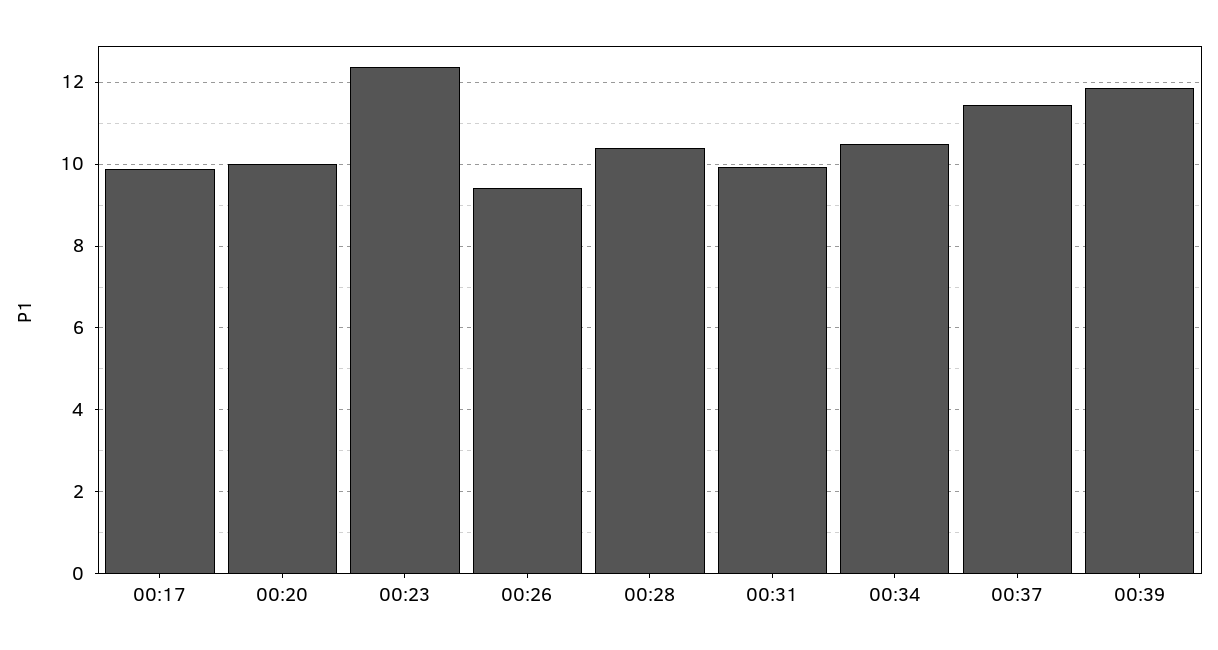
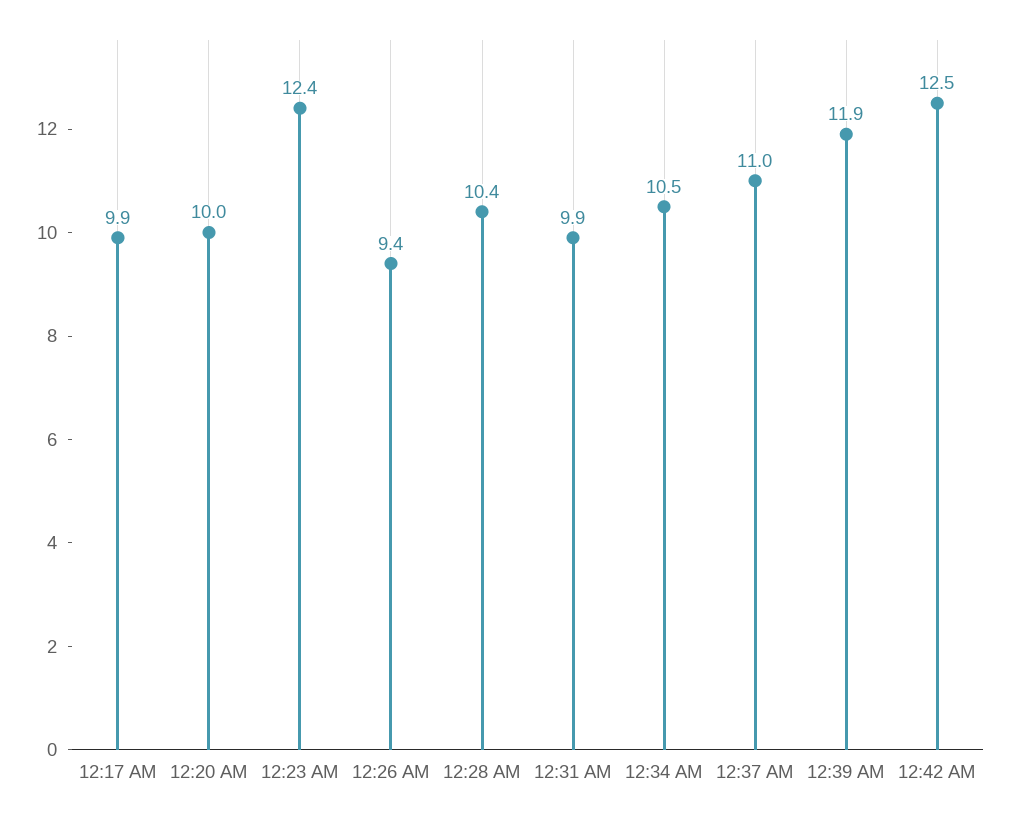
00:37: 11.4 -> 11
12:42 AM: none -> 12.5

